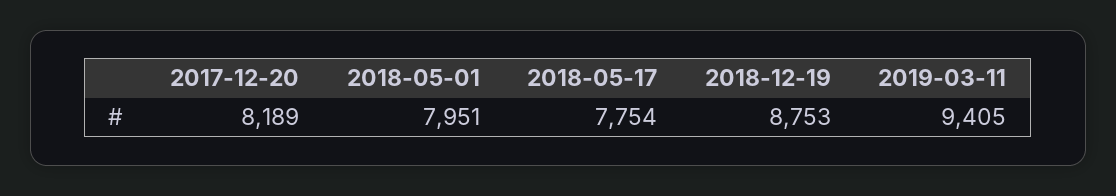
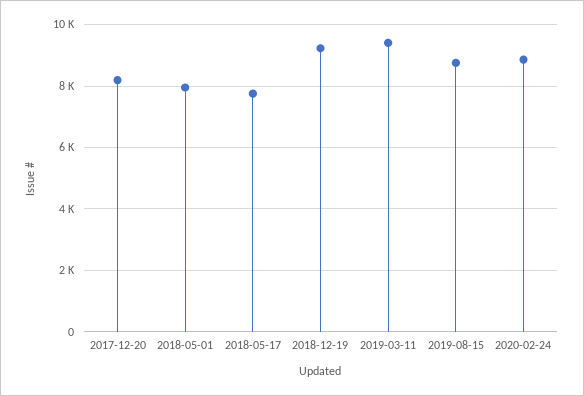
2018-12-19: 8753 -> 9200
2019-08-15: none -> 8800
2020-02-24: none -> 8800

